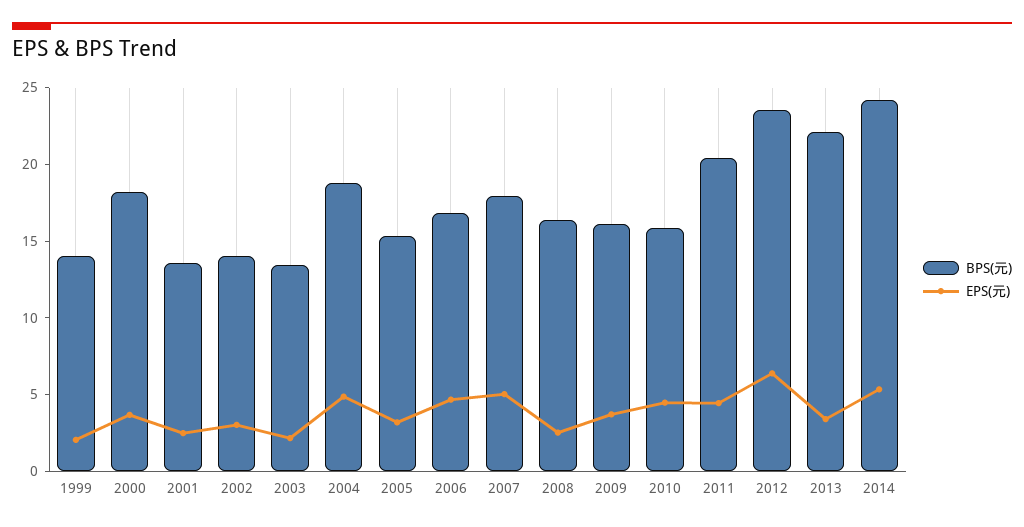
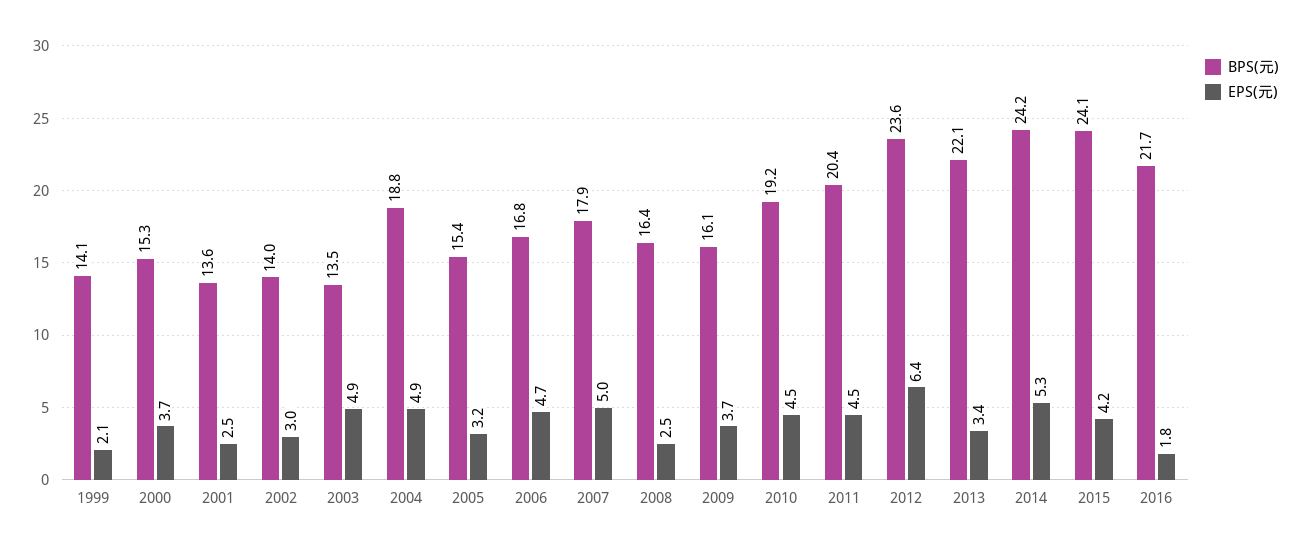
BPS(元), 2000: 18 -> 15.3
EPS(元), 2003: 2 -> 4.9
BPS(元), 2010: 16 -> 19.2
BPS(元), 2015: none -> 24.1
EPS(元), 2015: none -> 4.2
BPS(元), 2016: none -> 21.7
EPS(元), 2016: none -> 1.8

